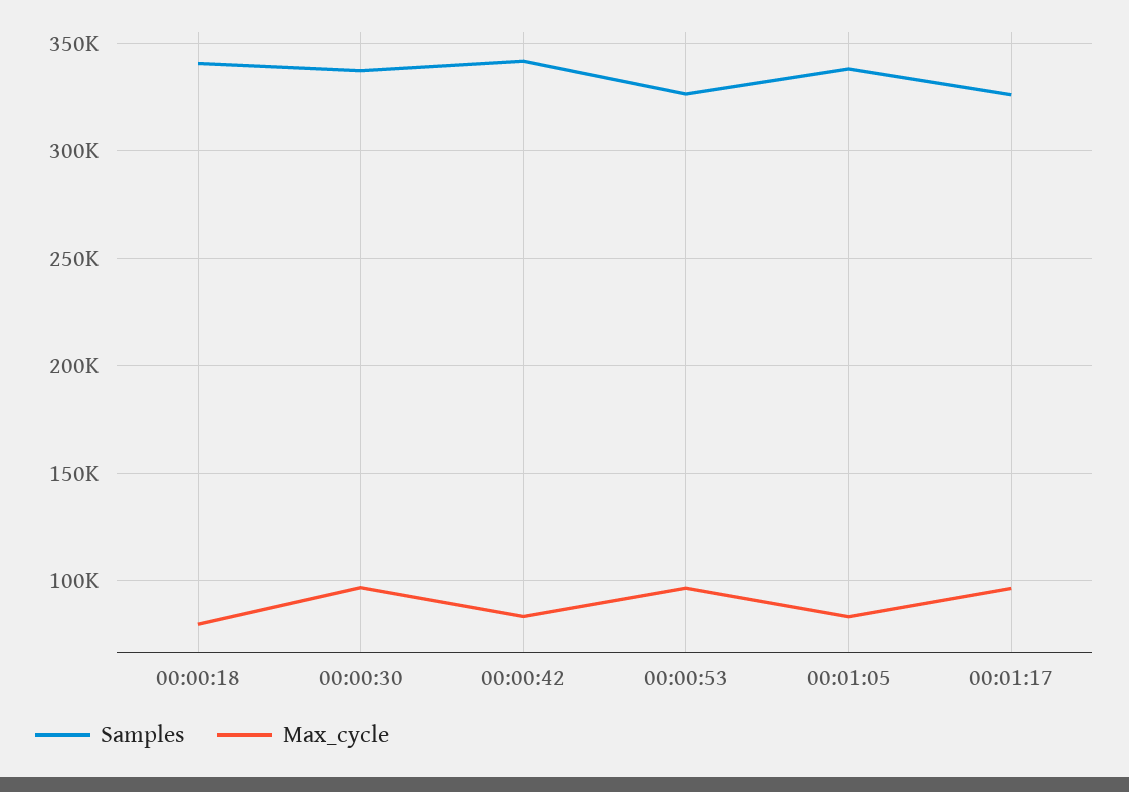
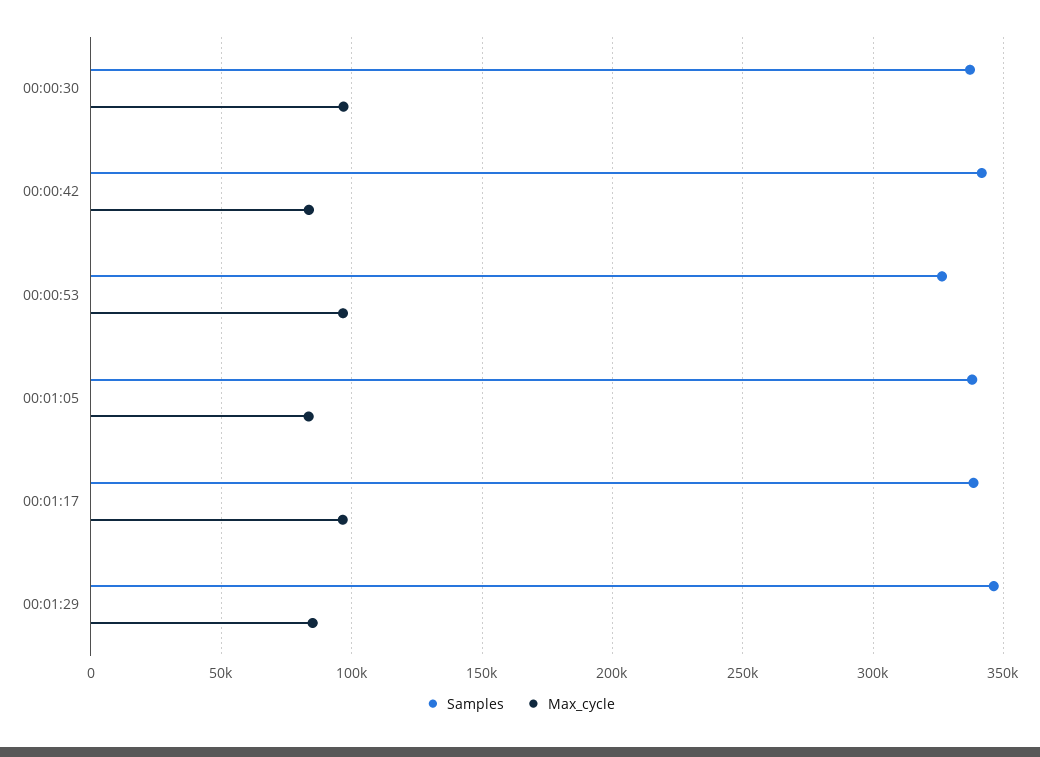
Samples, 00:00:18: 340000 -> none
Max_cycle, 00:00:18: 80000 -> none
Samples, 00:01:17: 325000 -> 340000
Samples, 00:01:29: none -> 345000
Max_cycle, 00:01:29: none -> 85000

